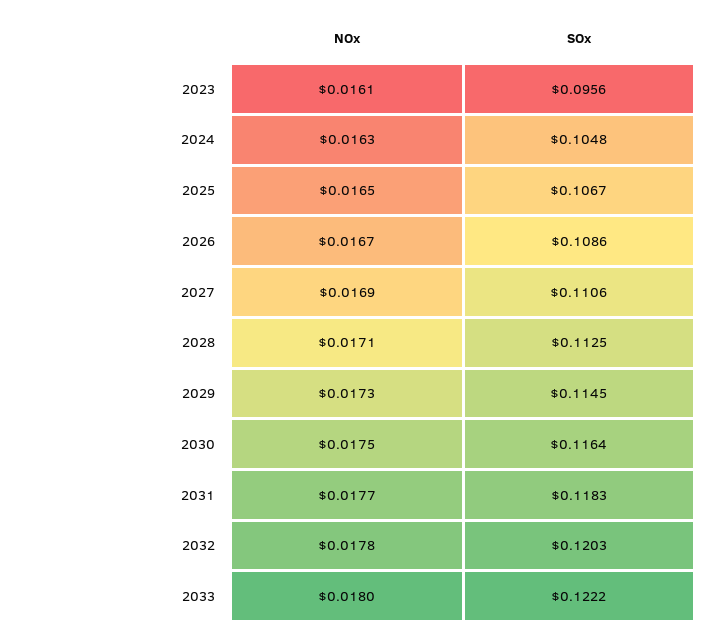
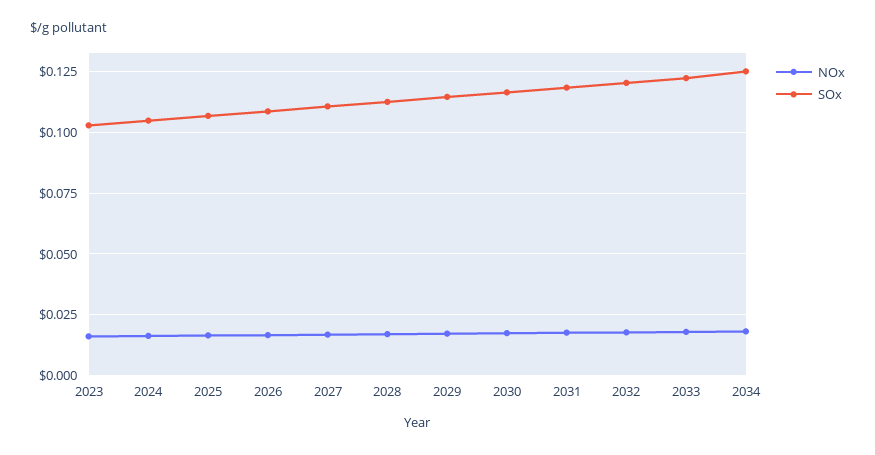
SOx, 2023: 0.0956 -> 0.1025
NOx, 2034: none -> 0.0175
SOx, 2034: none -> 0.125

